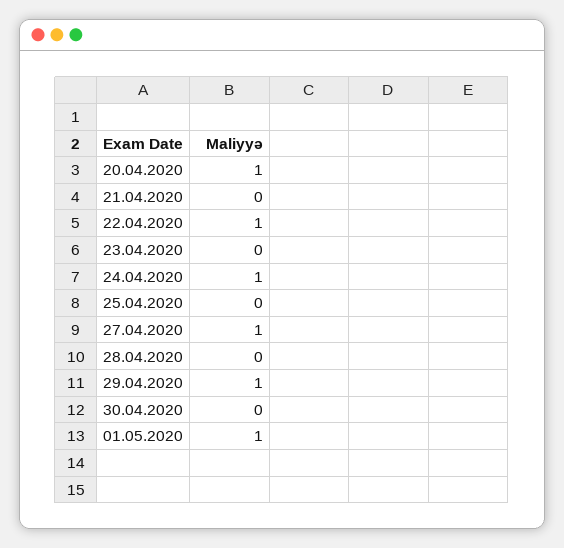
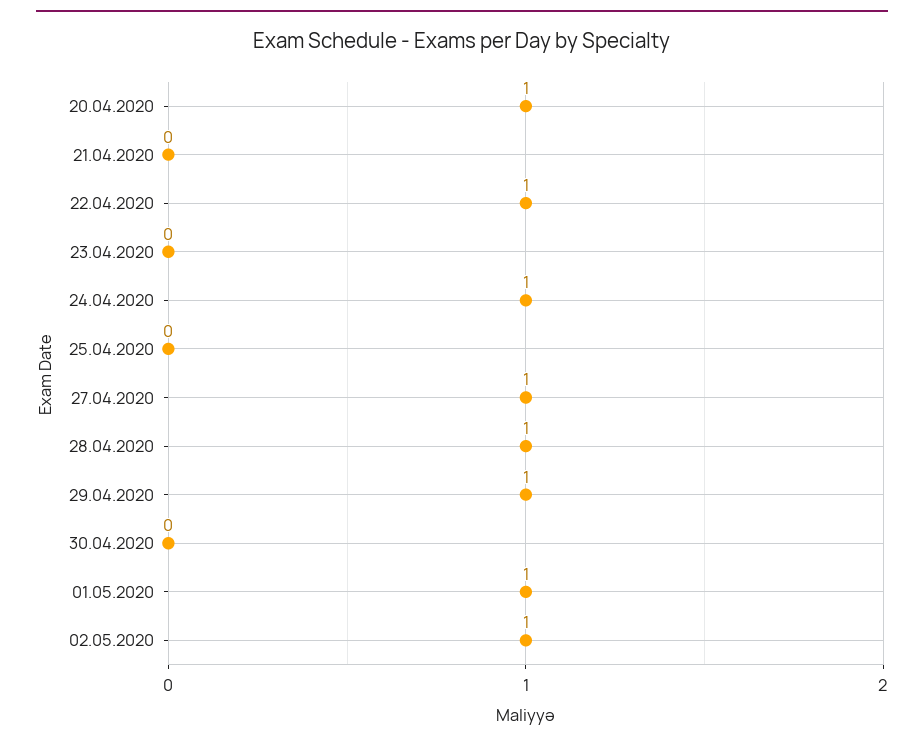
28.04.2020: 0 -> 1
02.05.2020: none -> 1

